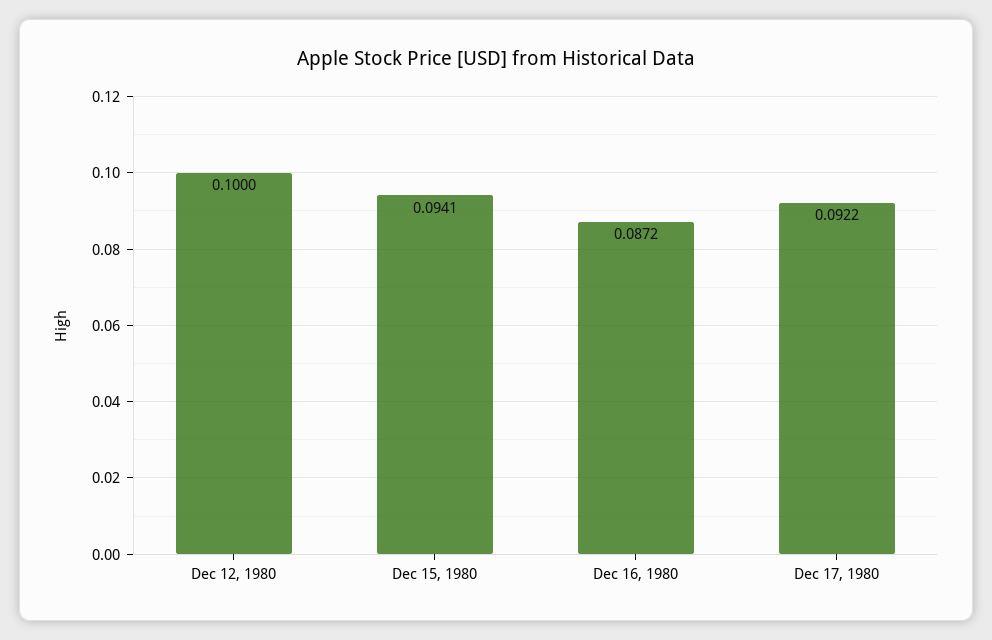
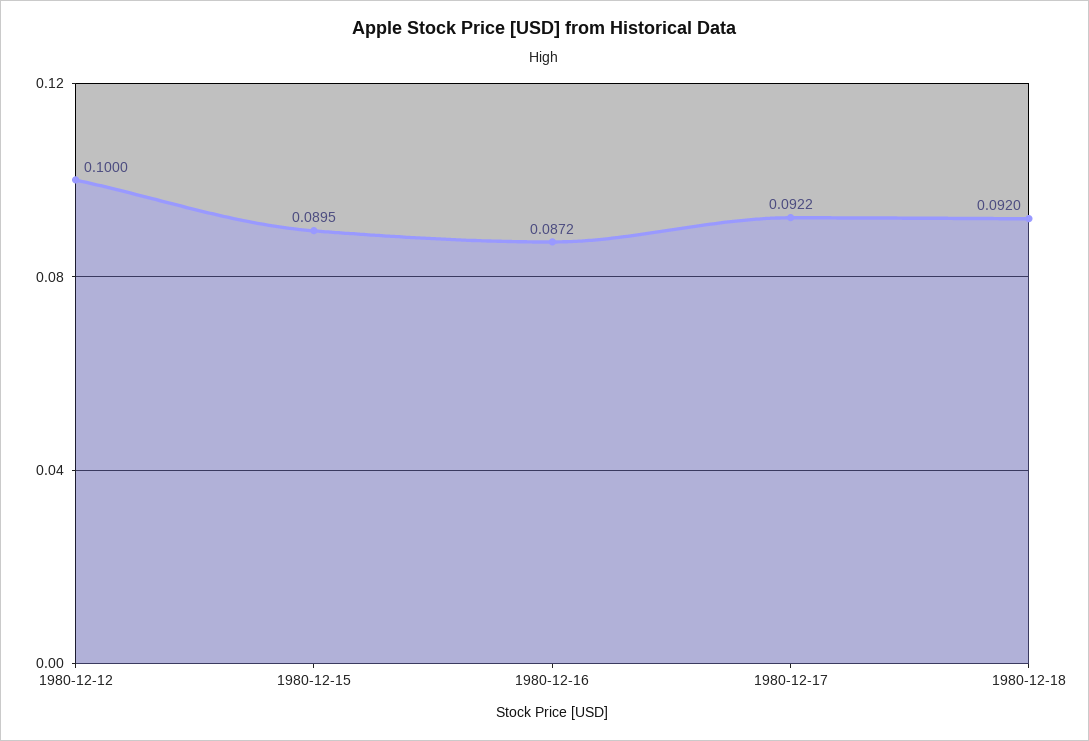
Dec 15, 1980: 0.0941 -> 0.0895
1980-12-18: none -> 0.092

